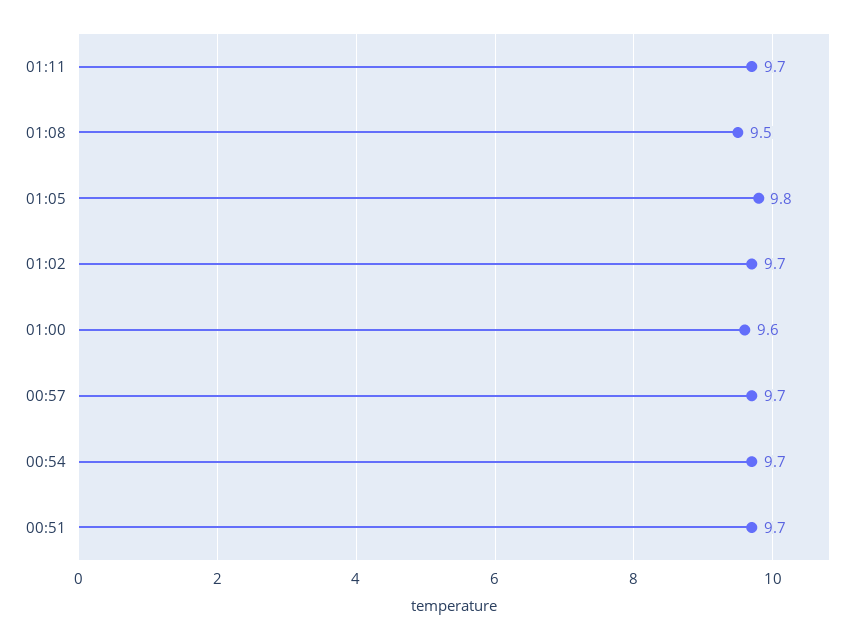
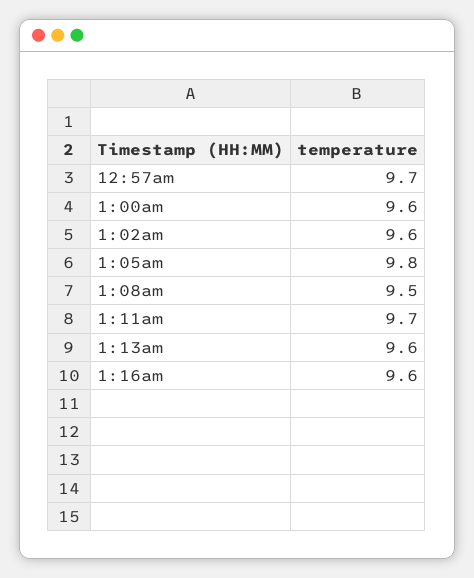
01:02: 9.7 -> 9.6
00:54: 9.7 -> none
00:51: 9.7 -> none
1:13am: none -> 9.6
1:16am: none -> 9.6

